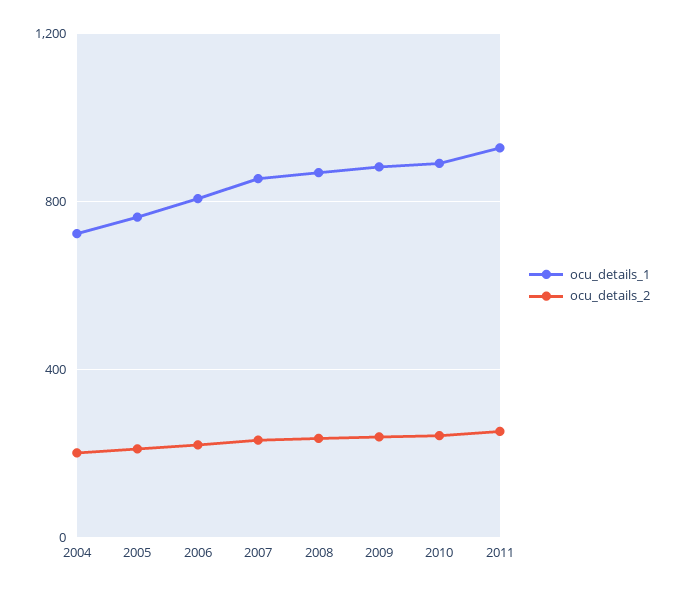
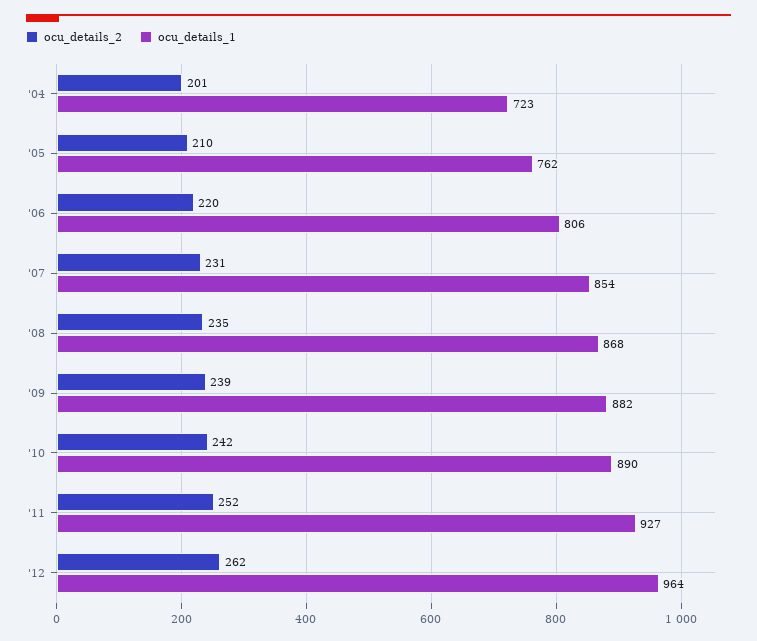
ocu_details_2, '12: none -> 262
ocu_details_1, '12: none -> 964

